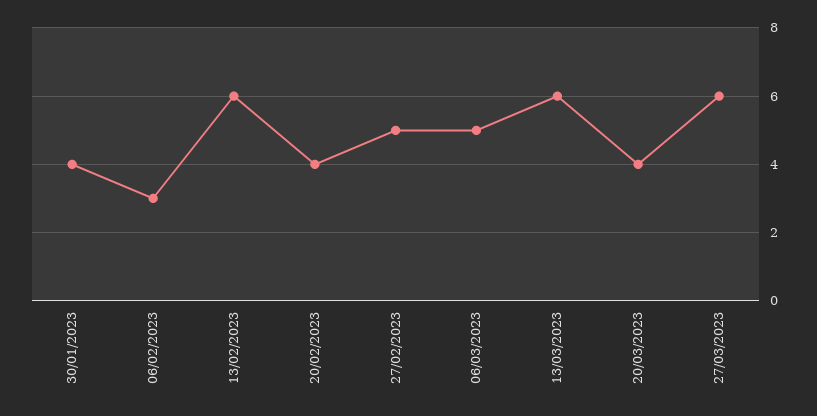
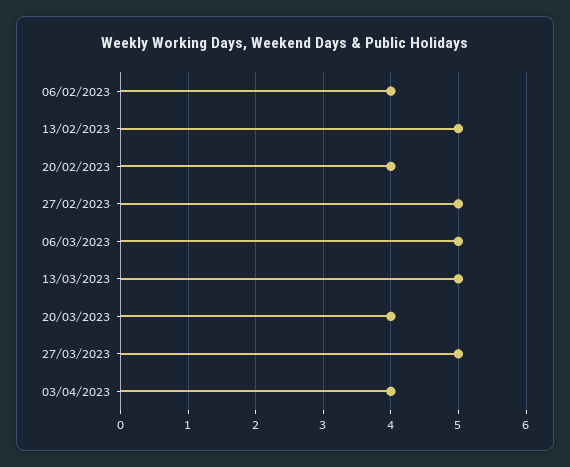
30/01/2023: 4 -> none
06/02/2023: 3 -> 4
13/02/2023: 6 -> 5
13/03/2023: 6 -> 5
27/03/2023: 6 -> 5
03/04/2023: none -> 4

